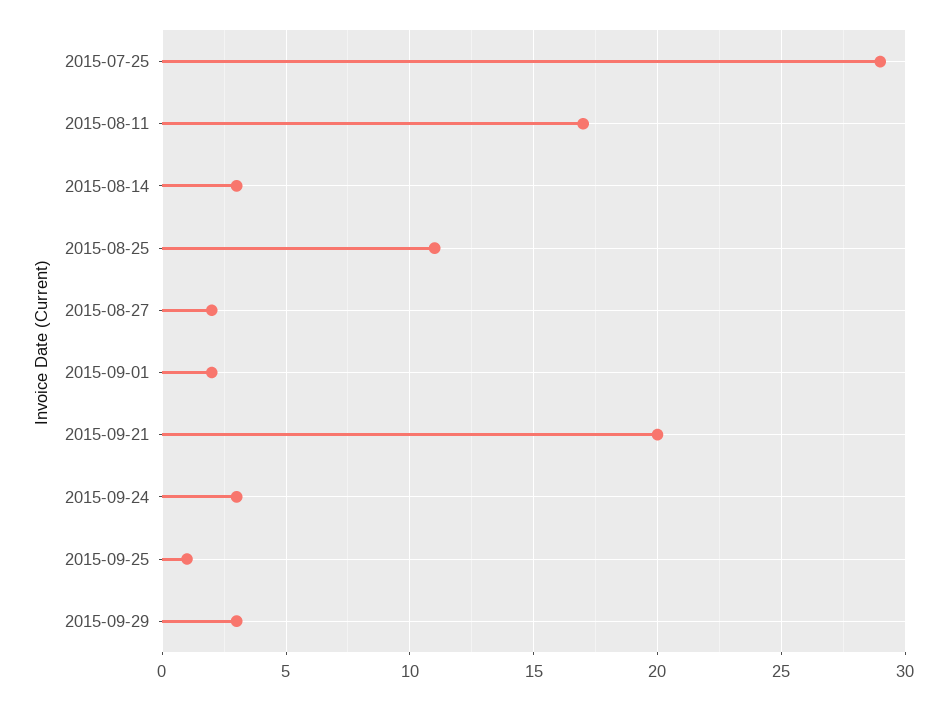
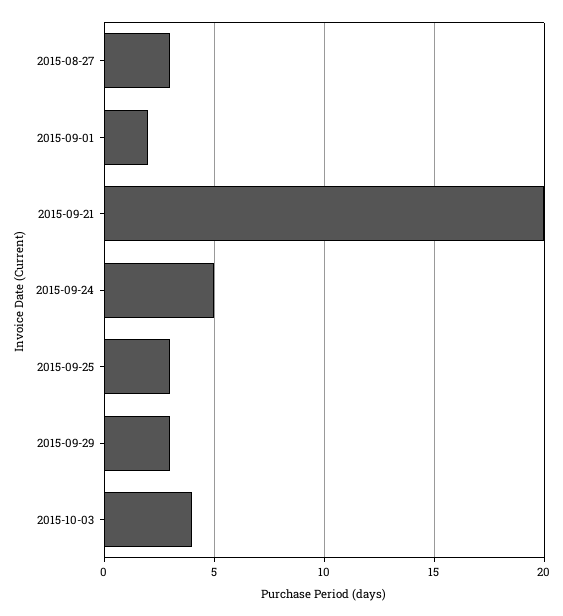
2015-07-25: 29 -> none
2015-08-11: 17 -> none
2015-08-14: 3 -> none
2015-08-25: 11 -> none
2015-08-27: 2 -> 3
2015-09-24: 3 -> 5
2015-09-25: 1 -> 3
2015-10-03: none -> 4

